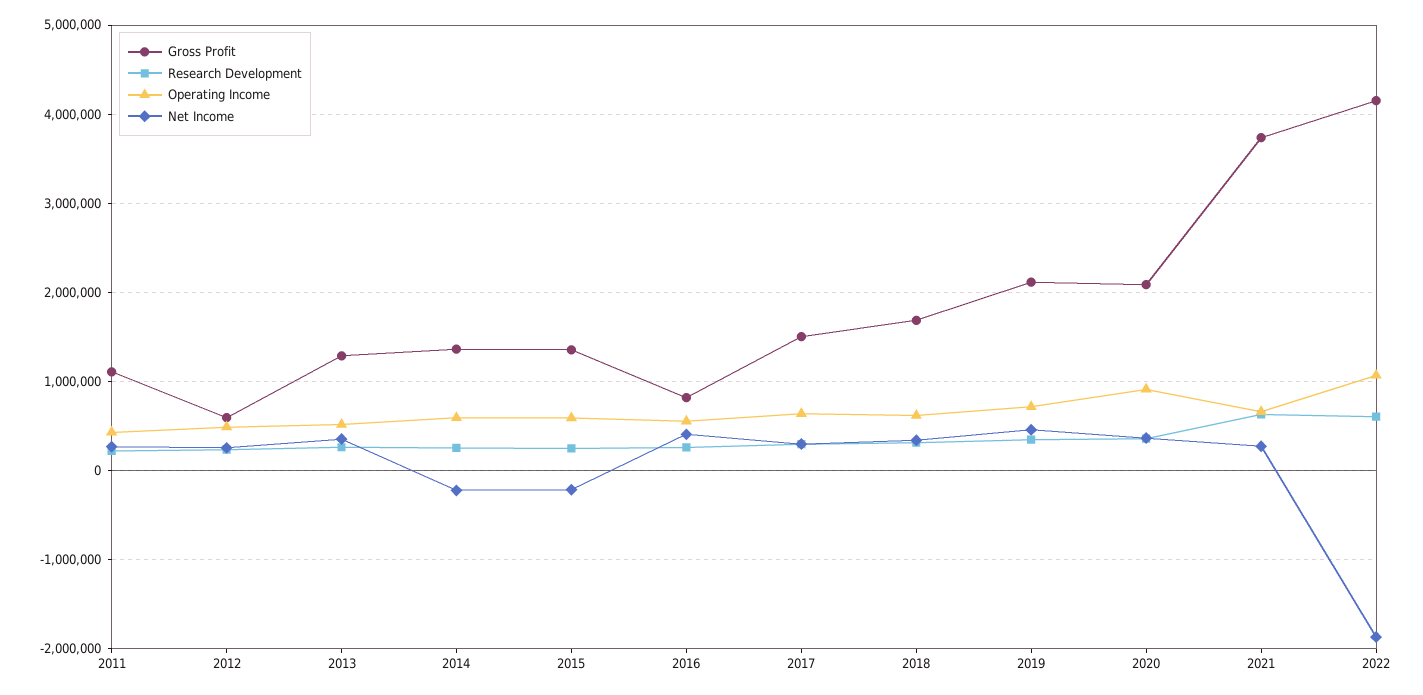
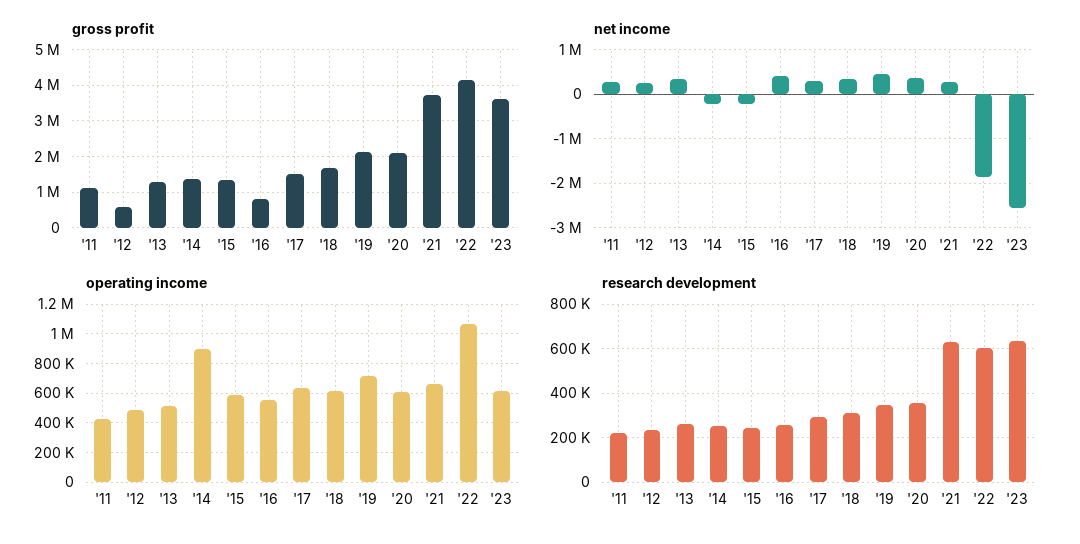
Operating Income, 2014: 600000 -> 900000
Operating Income, 2020: 900000 -> 600000
Gross Profit, '23: none -> 3600000
Net Income, '23: none -> -2600000
Operating Income, '23: none -> 600000
Research Development, '23: none -> 650000

